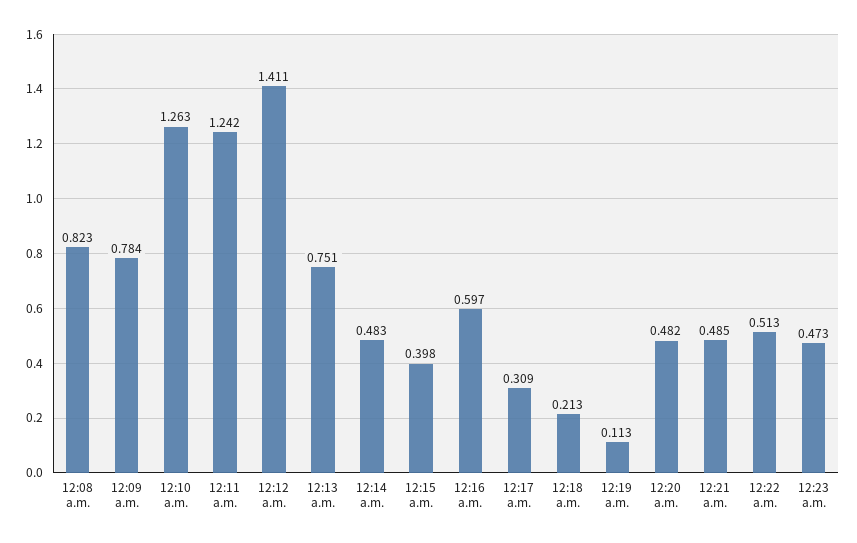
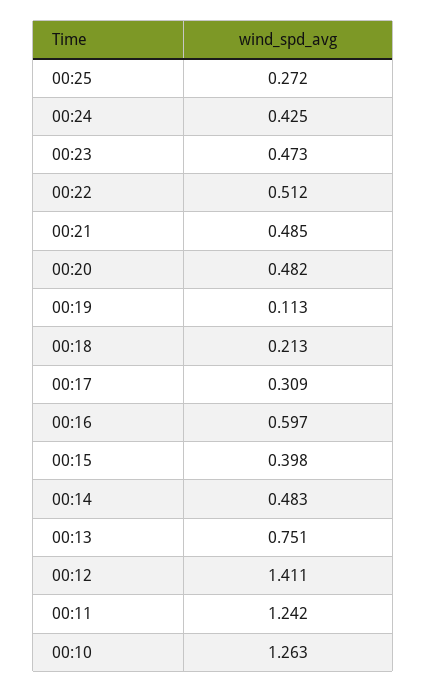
12:08 a.m.: 0.823 -> none
12:09 a.m.: 0.784 -> none
12:22 a.m.: 0.513 -> 0.512
00:25: none -> 0.272
00:24: none -> 0.425

